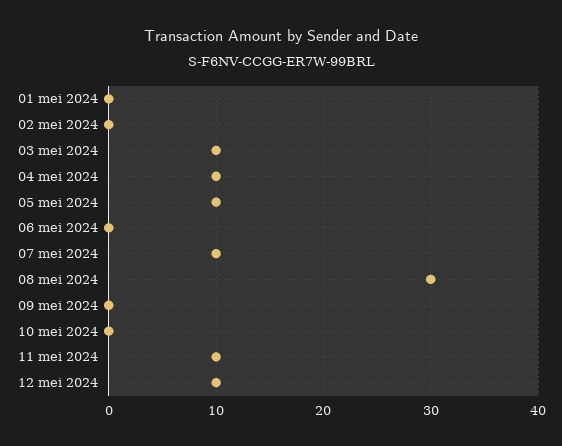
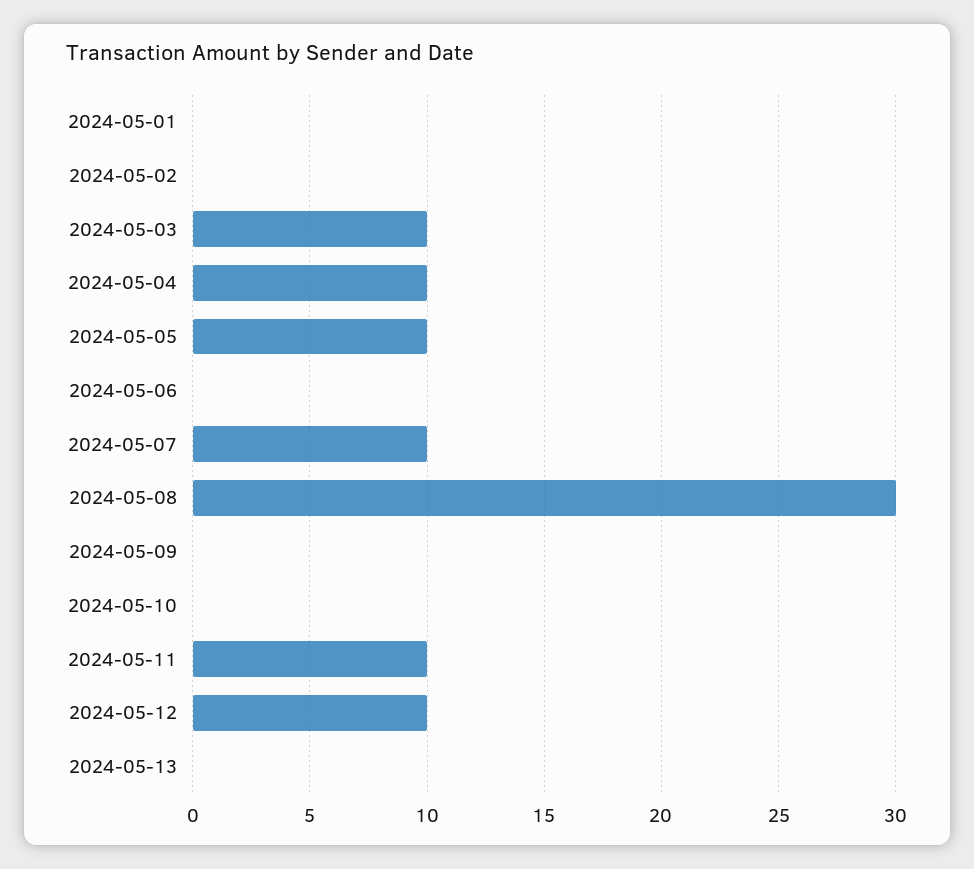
2024-05-13: none -> 0

